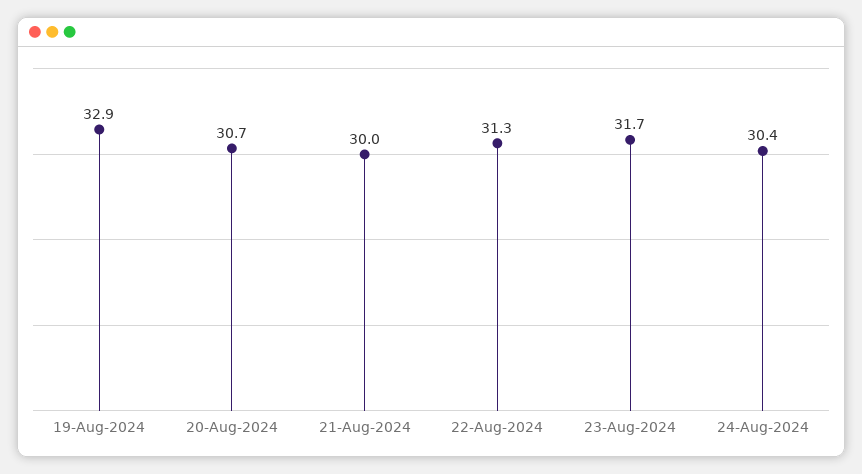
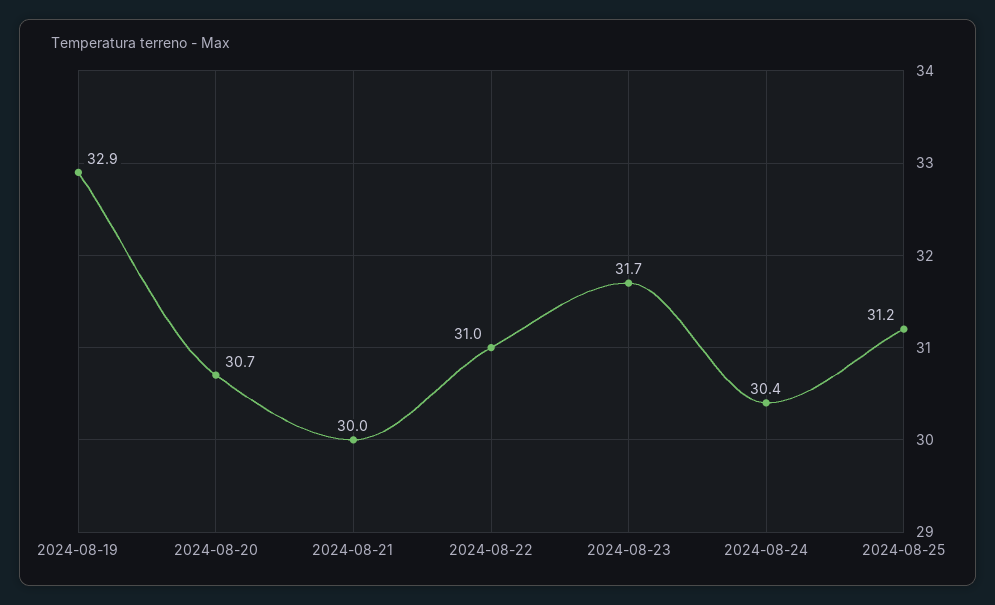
22-Aug-2024: 31.3 -> 31
2024-08-25: none -> 31.2

